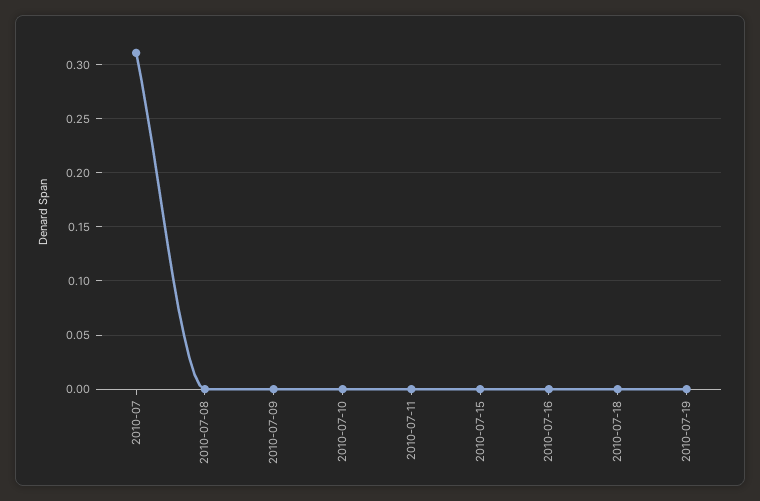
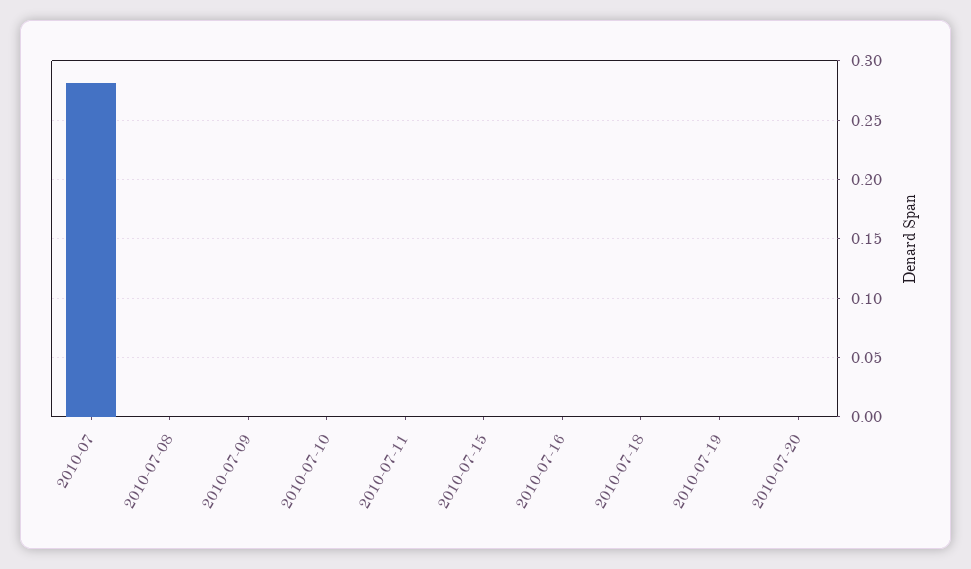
2010-07: 0.31 -> 0.28
2010-07-20: none -> 0

